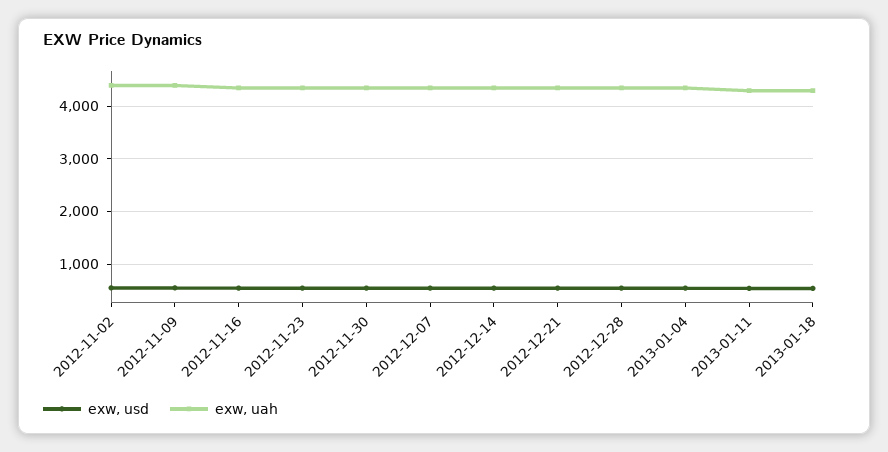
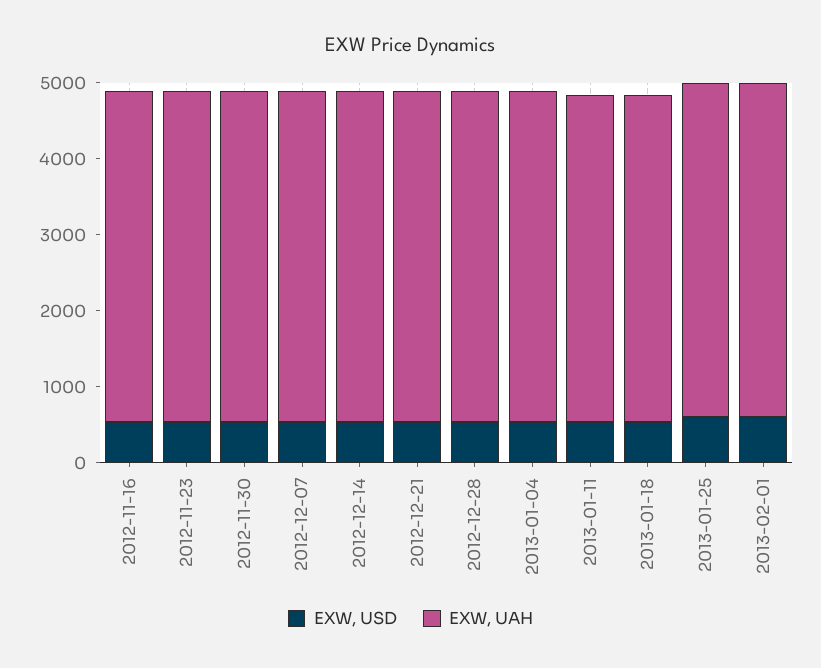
exw, usd, 2012-11-02: 600 -> none
exw, uah, 2012-11-02: 4400 -> none
exw, usd, 2012-11-09: 600 -> none
exw, uah, 2012-11-09: 4400 -> none
exw, usd, 2013-01-25: none -> 600
exw, uah, 2013-01-25: none -> 4400
exw, usd, 2013-02-01: none -> 600
exw, uah, 2013-02-01: none -> 4400

